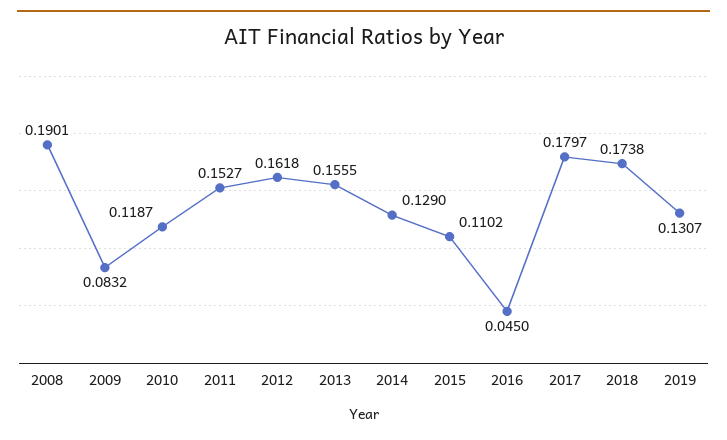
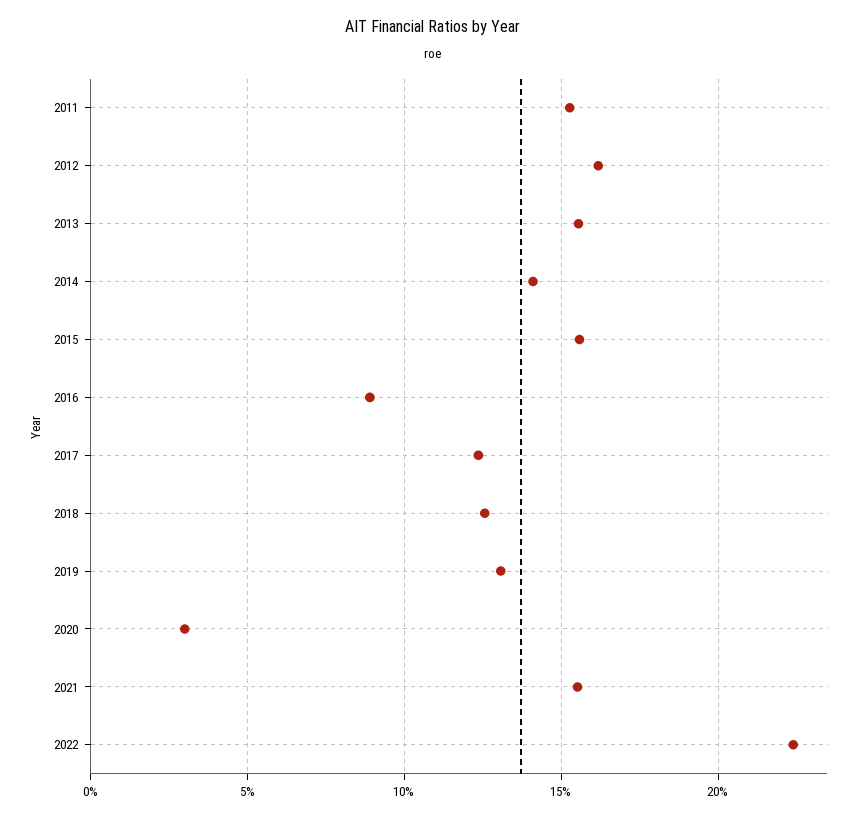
2008: 0.1901 -> none
2009: 0.0832 -> none
2010: 0.1187 -> none
2014: 0.129 -> 0.14
2015: 0.1102 -> 0.155
2016: 0.045 -> 0.09
2017: 0.1797 -> 0.125
2018: 0.1738 -> 0.125
2020: none -> 0.03
2021: none -> 0.155
2022: none -> 0.225

